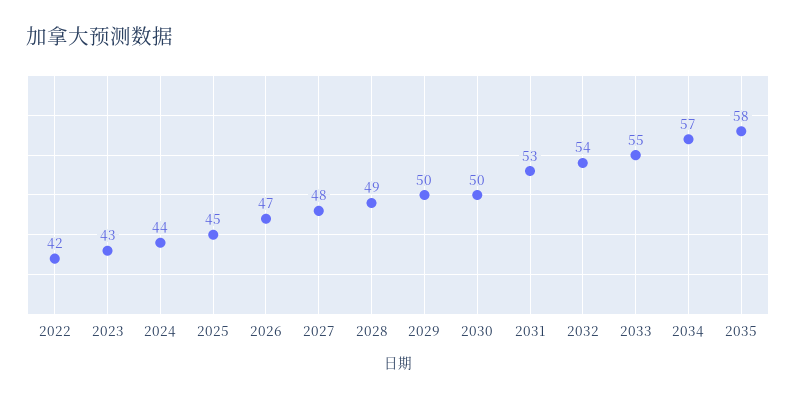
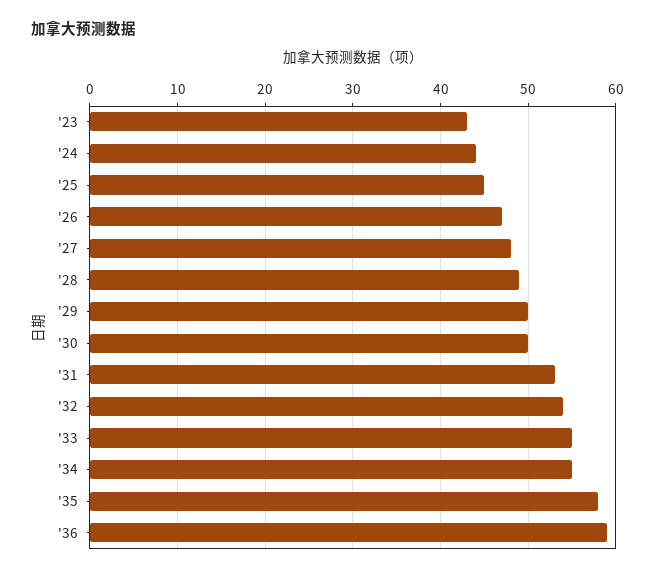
2022: 42 -> none
2034: 57 -> 55
'36: none -> 59

